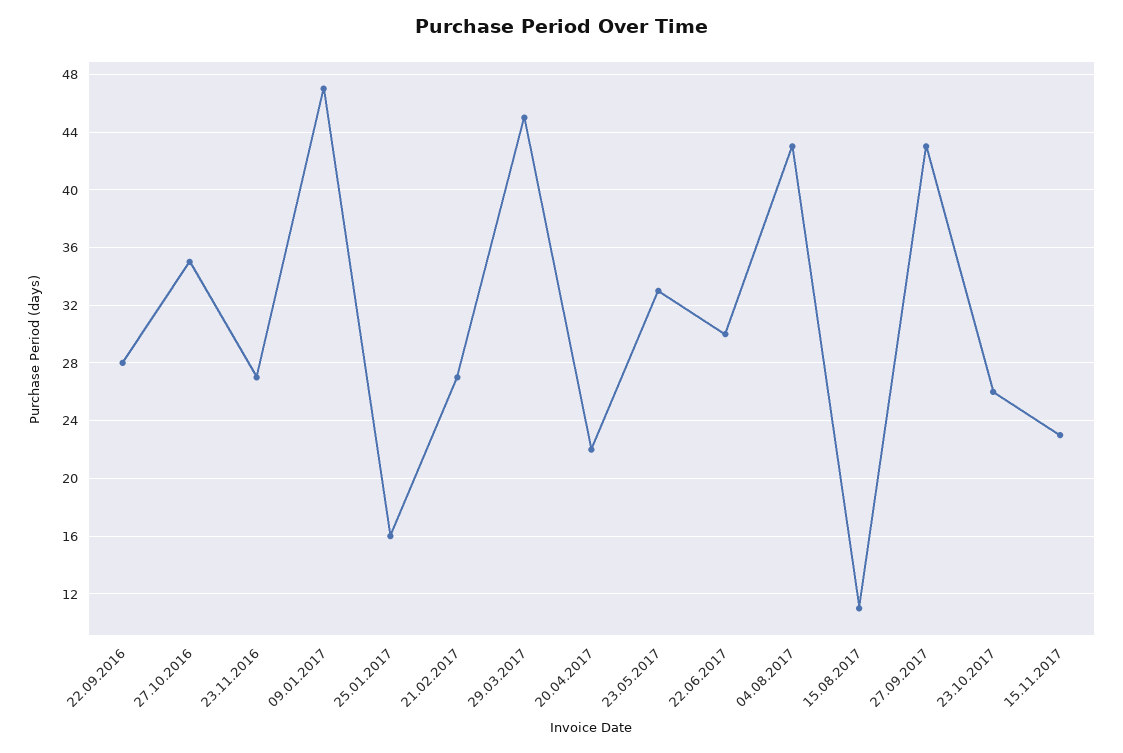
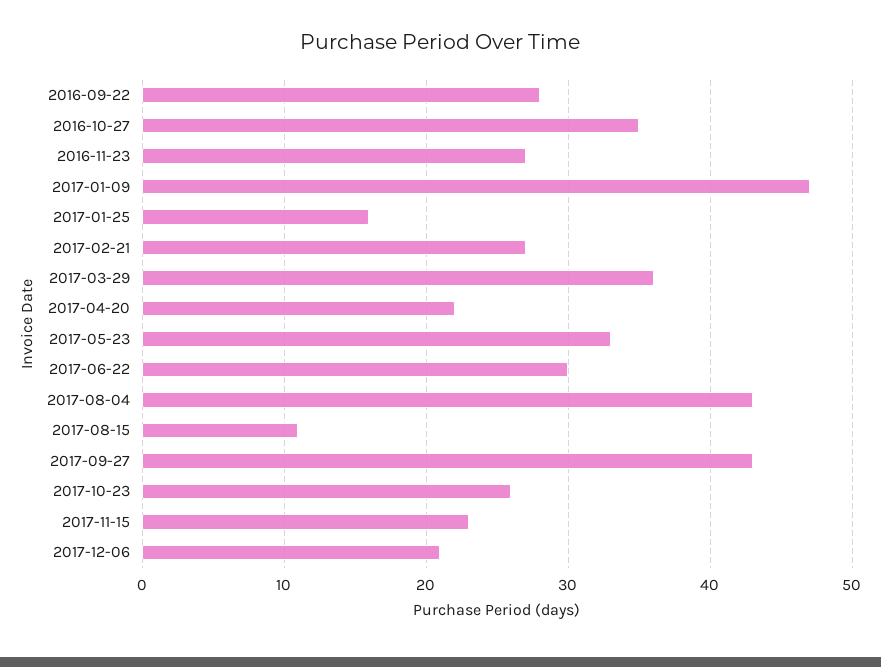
29.03.2017: 45 -> 36
2017-12-06: none -> 21

